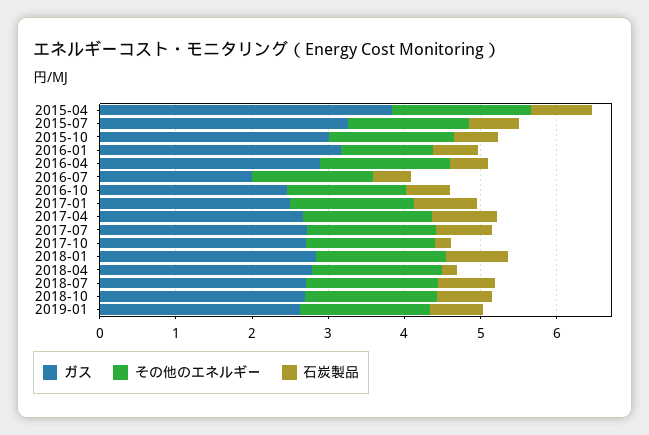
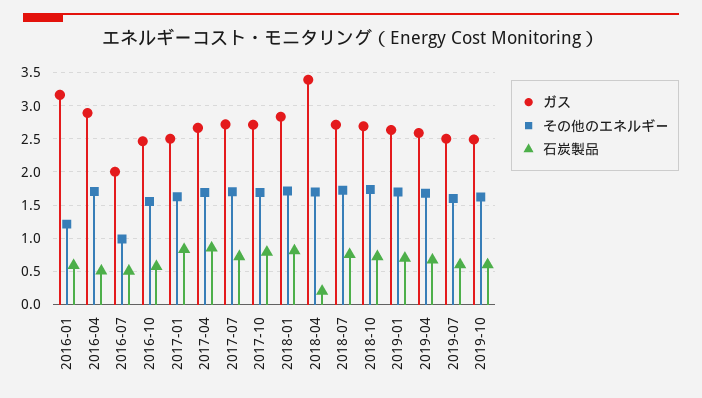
ガス, 2015-04: 3.8 -> none
その他のエネルギー, 2015-04: 1.8 -> none
石炭製品, 2015-04: 0.8 -> none
ガス, 2015-07: 3.2 -> none
その他のエネルギー, 2015-07: 1.6 -> none
石炭製品, 2015-07: 0.6 -> none
ガス, 2015-10: 3 -> none
その他のエネルギー, 2015-10: 1.6 -> none
石炭製品, 2015-10: 0.6 -> none
その他のエネルギー, 2016-07: 1.6 -> 1
石炭製品, 2017-10: 0.2 -> 0.8
ガス, 2018-04: 2.8 -> 3.4
ガス, 2019-04: none -> 2.6
その他のエネルギー, 2019-04: none -> 1.7
石炭製品, 2019-04: none -> 0.7
ガス, 2019-07: none -> 2.5
その他のエネルギー, 2019-07: none -> 1.6
石炭製品, 2019-07: none -> 0.6
ガス, 2019-10: none -> 2.5
その他のエネルギー, 2019-10: none -> 1.6
石炭製品, 2019-10: none -> 0.6

